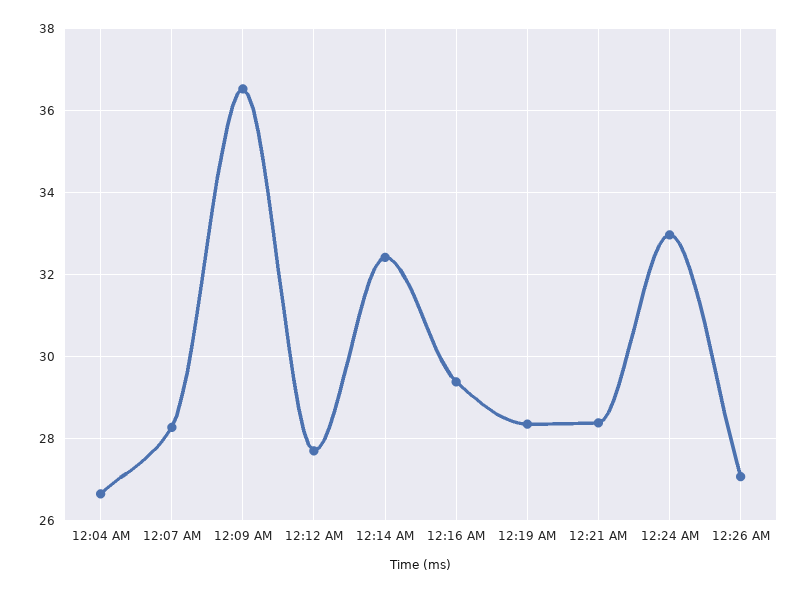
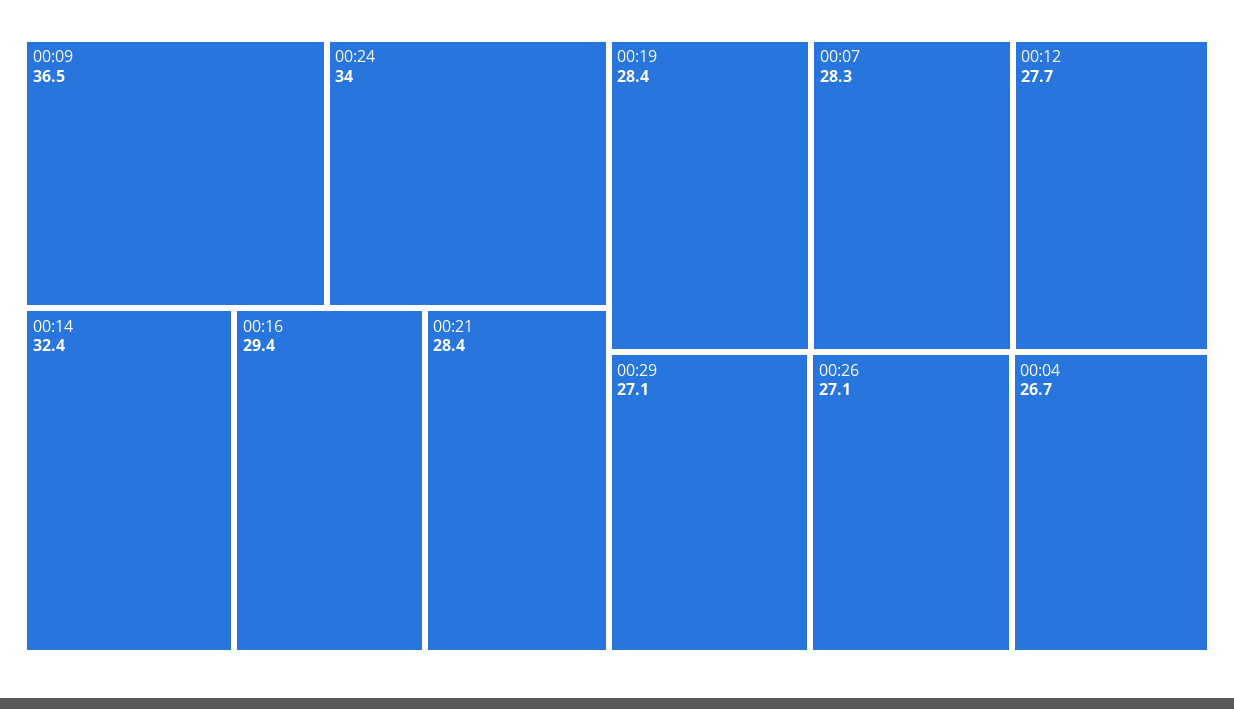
12:24 AM: 33 -> 34
00:29: none -> 27.1

